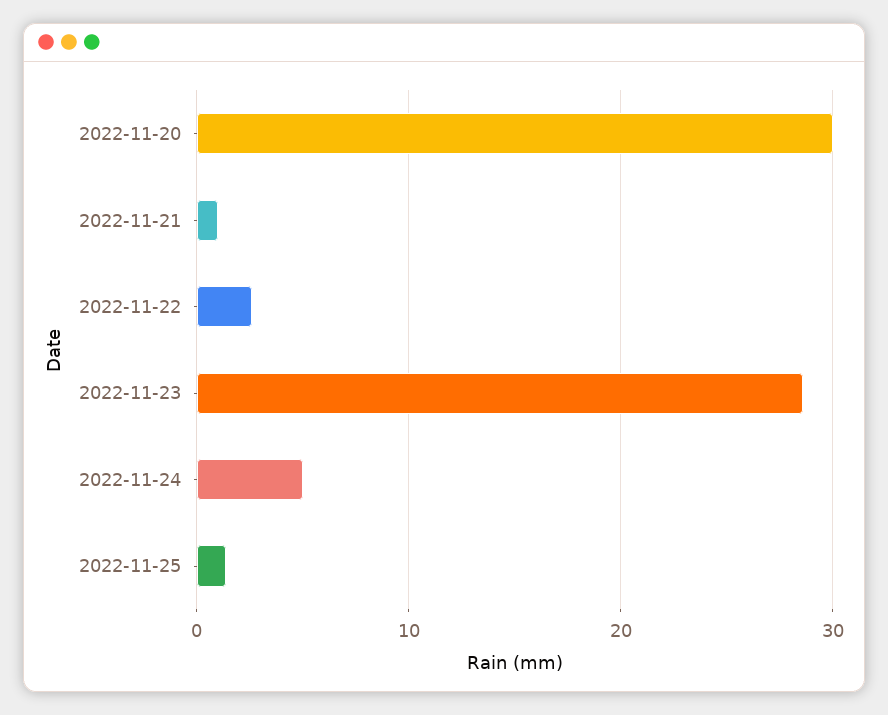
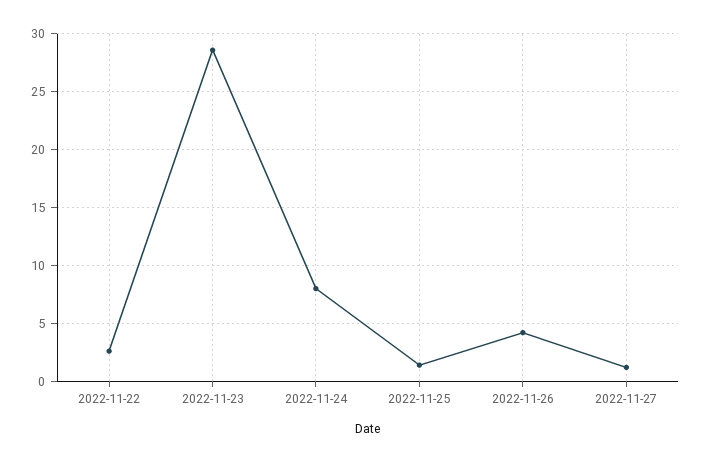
2022-11-20: 30 -> none
2022-11-21: 1 -> none
2022-11-24: 5 -> 8
2022-11-26: none -> 4
2022-11-27: none -> 1

